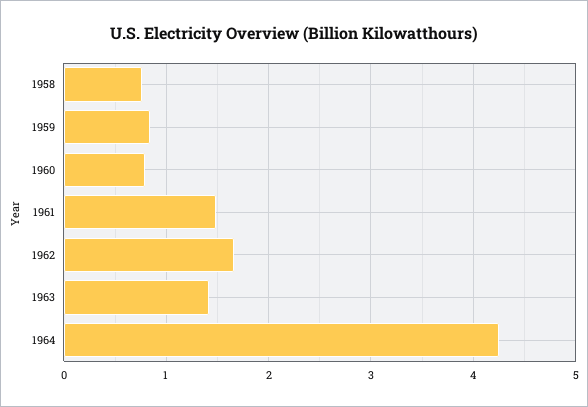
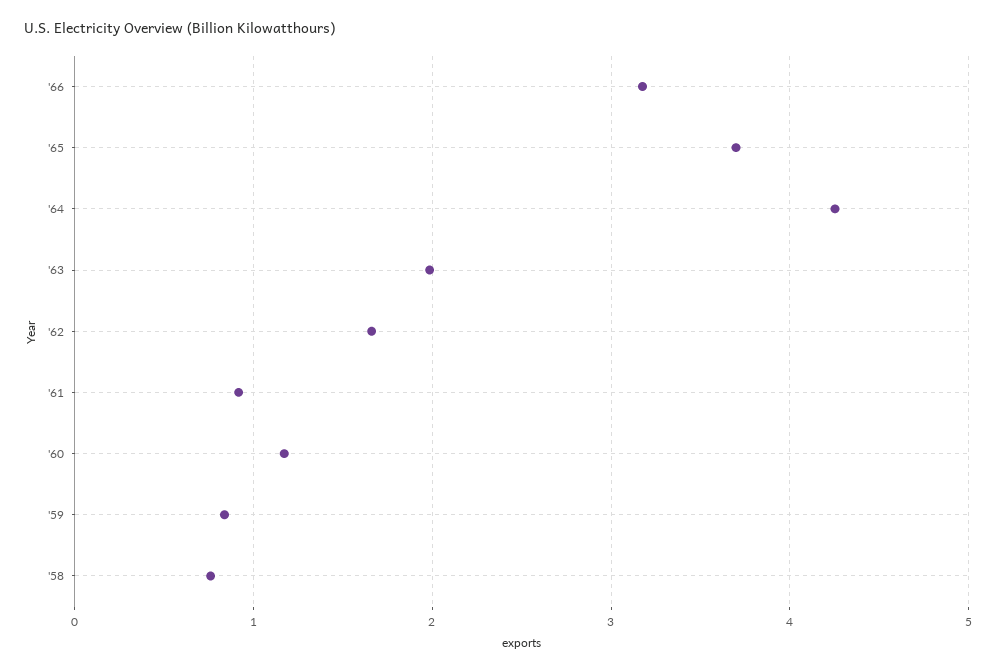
1960: 0.8 -> 1.2
1961: 1.5 -> 0.9
1963: 1.4 -> 2
'66: none -> 3.2
'65: none -> 3.7

